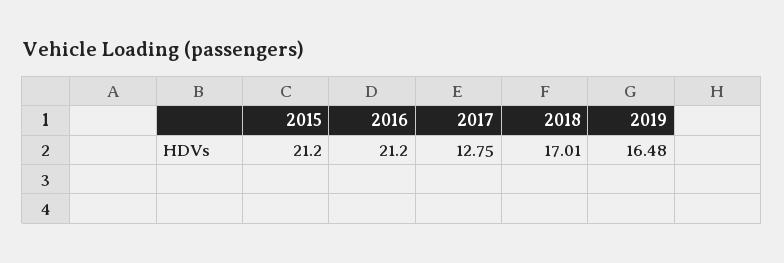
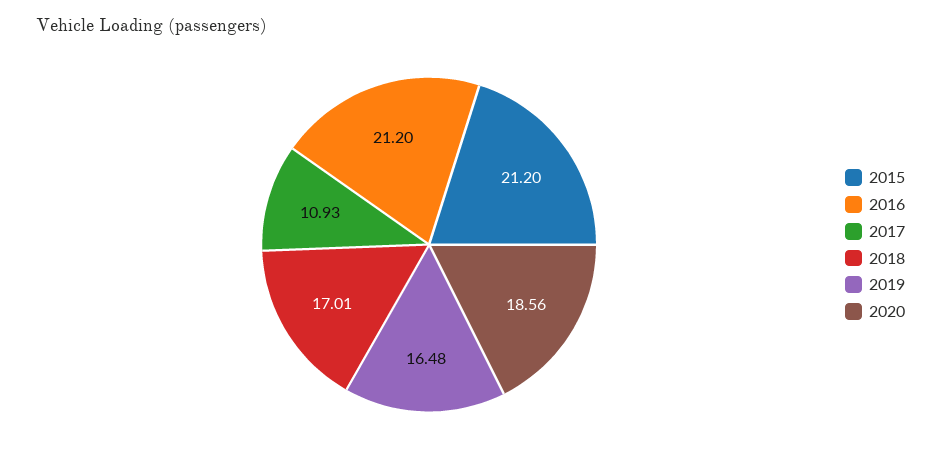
2017: 12.75 -> 10.93
2020: none -> 18.56

